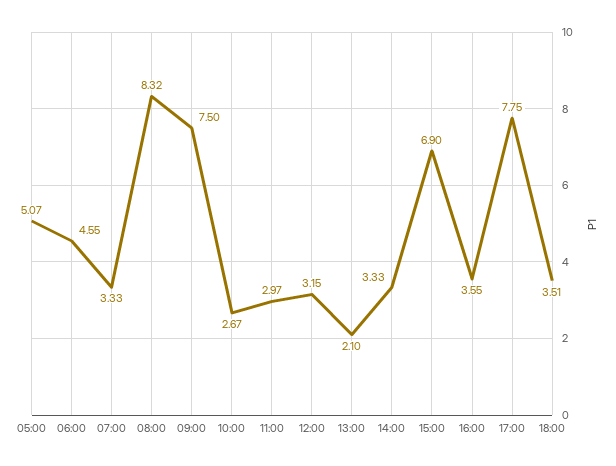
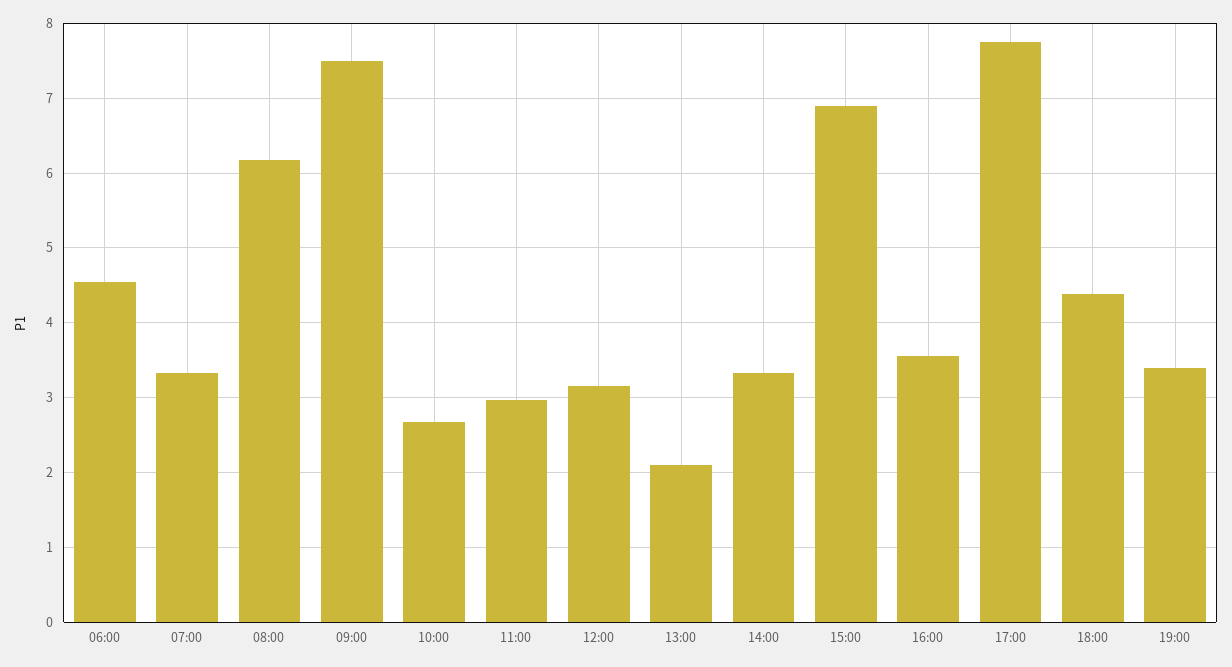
05:00: 5.07 -> none
08:00: 8.32 -> 6.2
18:00: 3.51 -> 4.4
19:00: none -> 3.4

